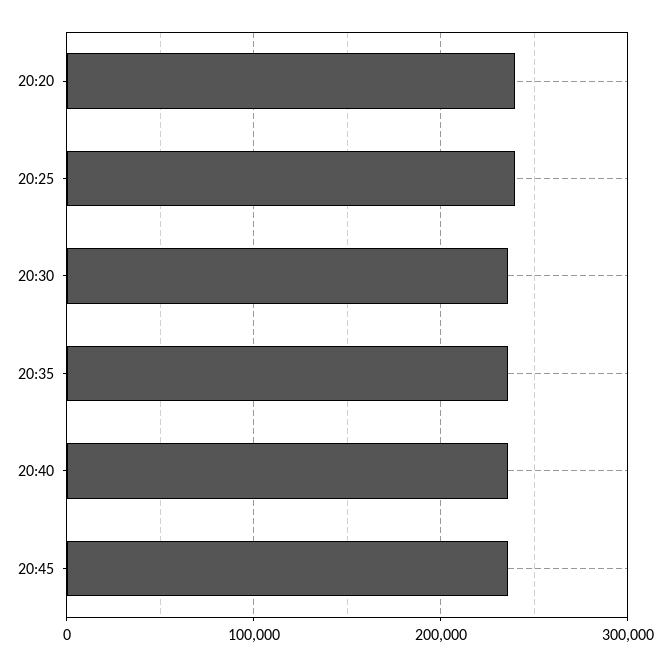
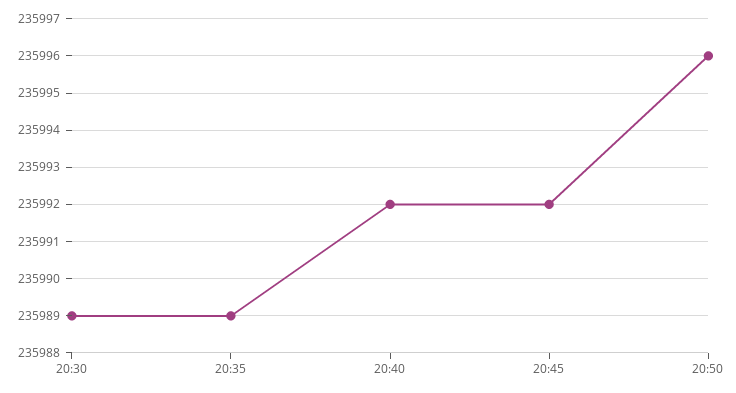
20:20: 240000 -> none
20:25: 240000 -> none
20:50: none -> 235996

